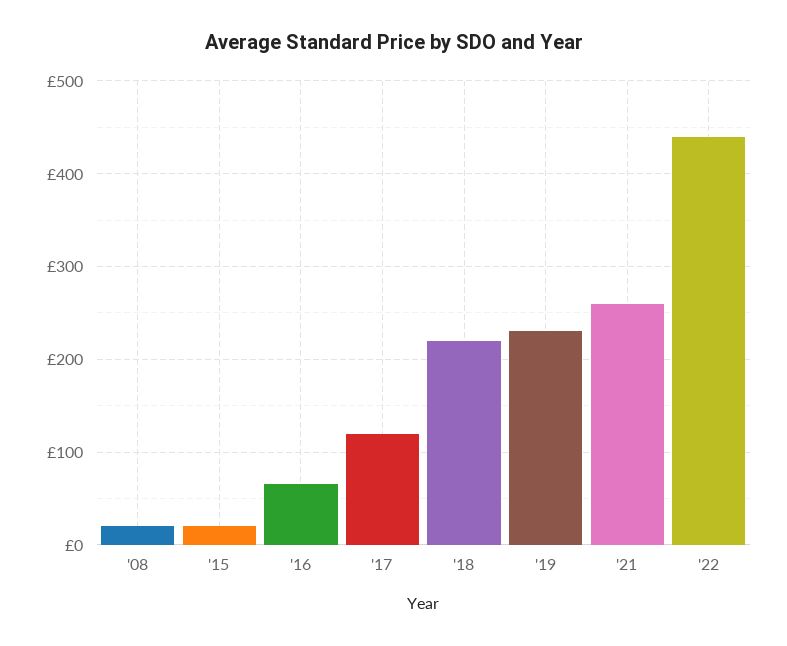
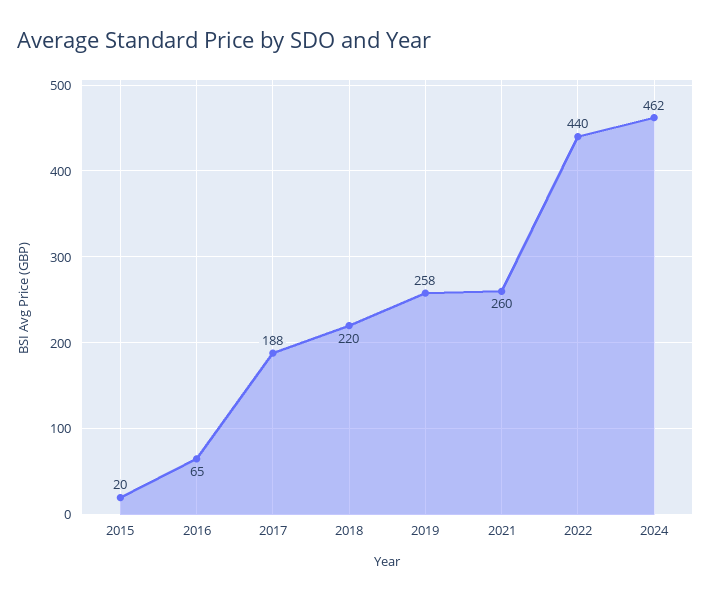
'08: 20 -> none
'17: 120 -> 188
'19: 230 -> 258
2024: none -> 462

